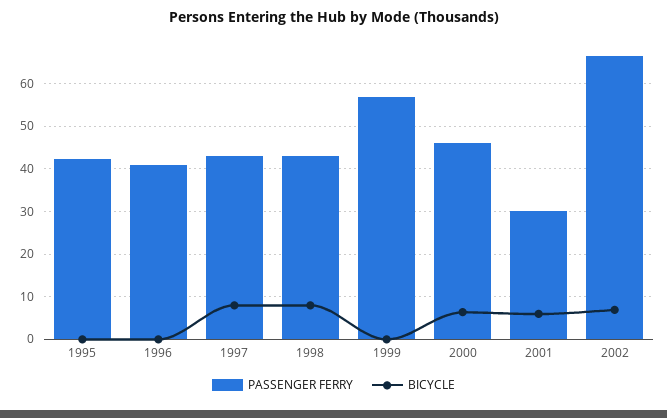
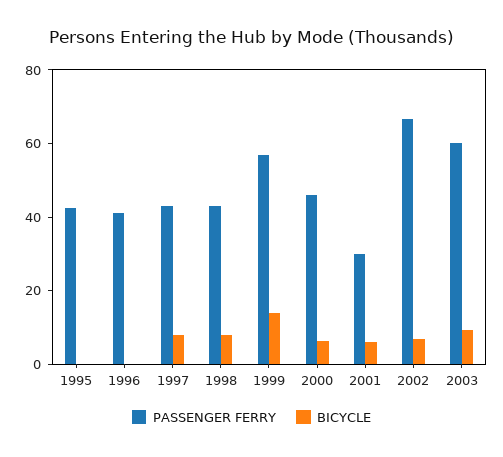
BICYCLE, 1999: 0 -> 15
PASSENGER FERRY, 2003: none -> 60
BICYCLE, 2003: none -> 10

